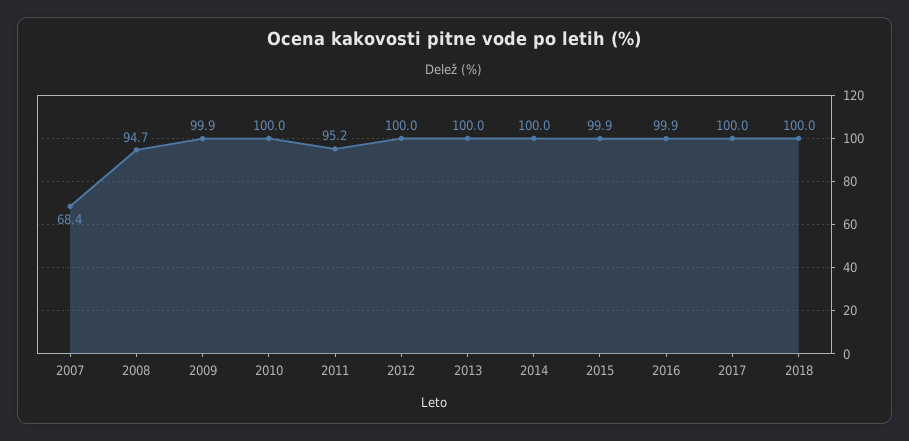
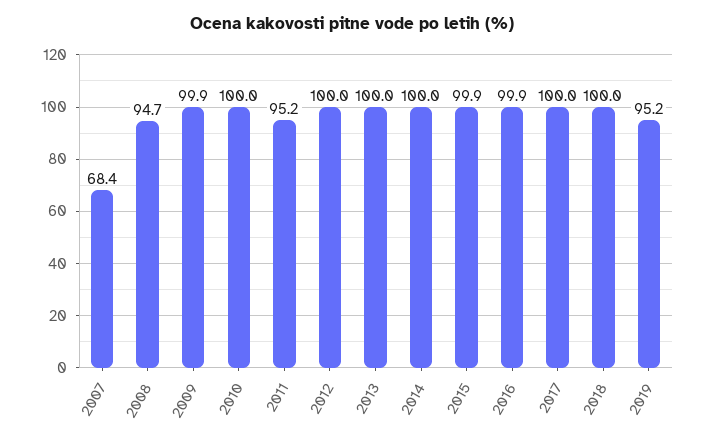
2019: none -> 95.2

